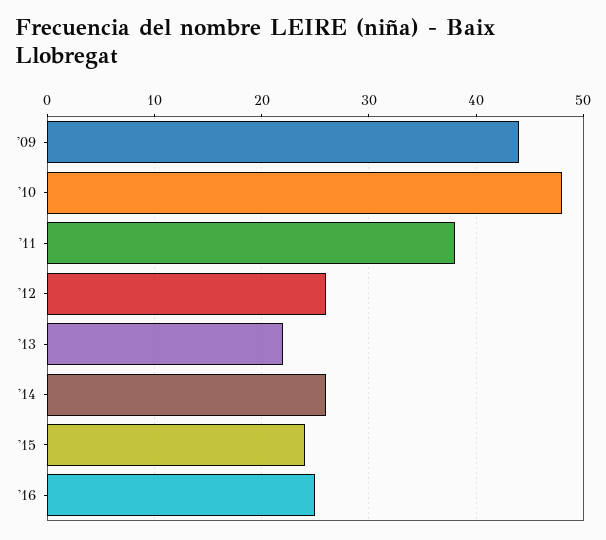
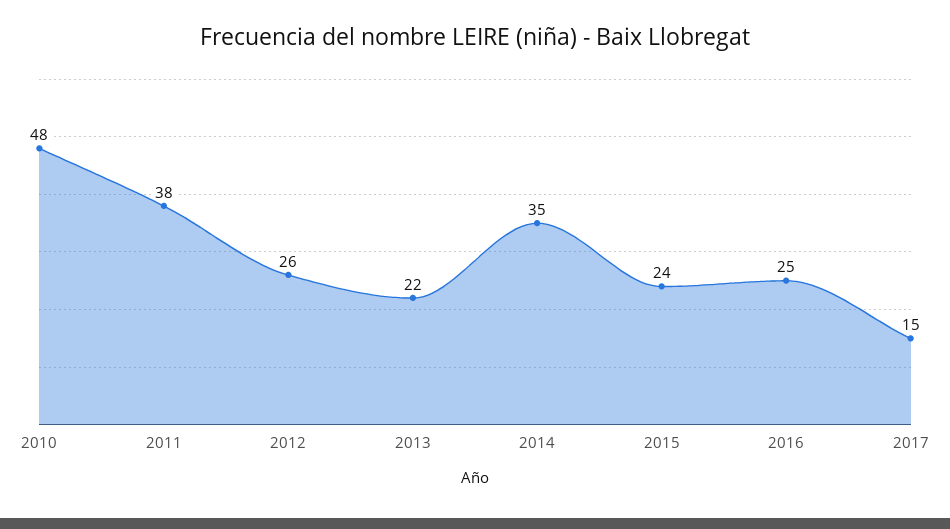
'09: 44 -> none
'14: 26 -> 35
2017: none -> 15

